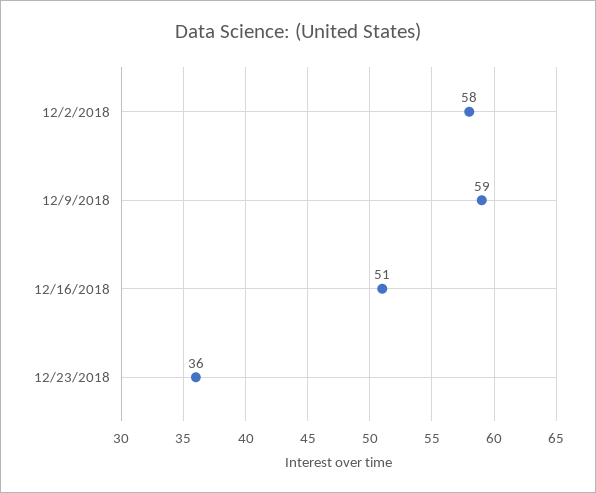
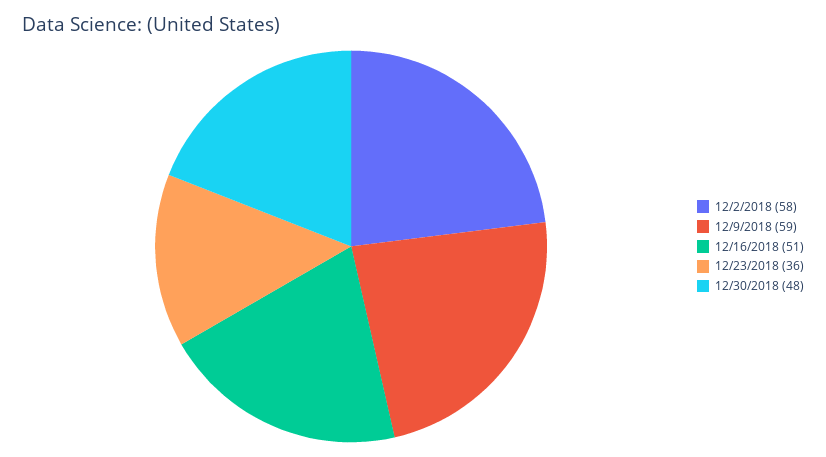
12/30/2018: none -> 48

